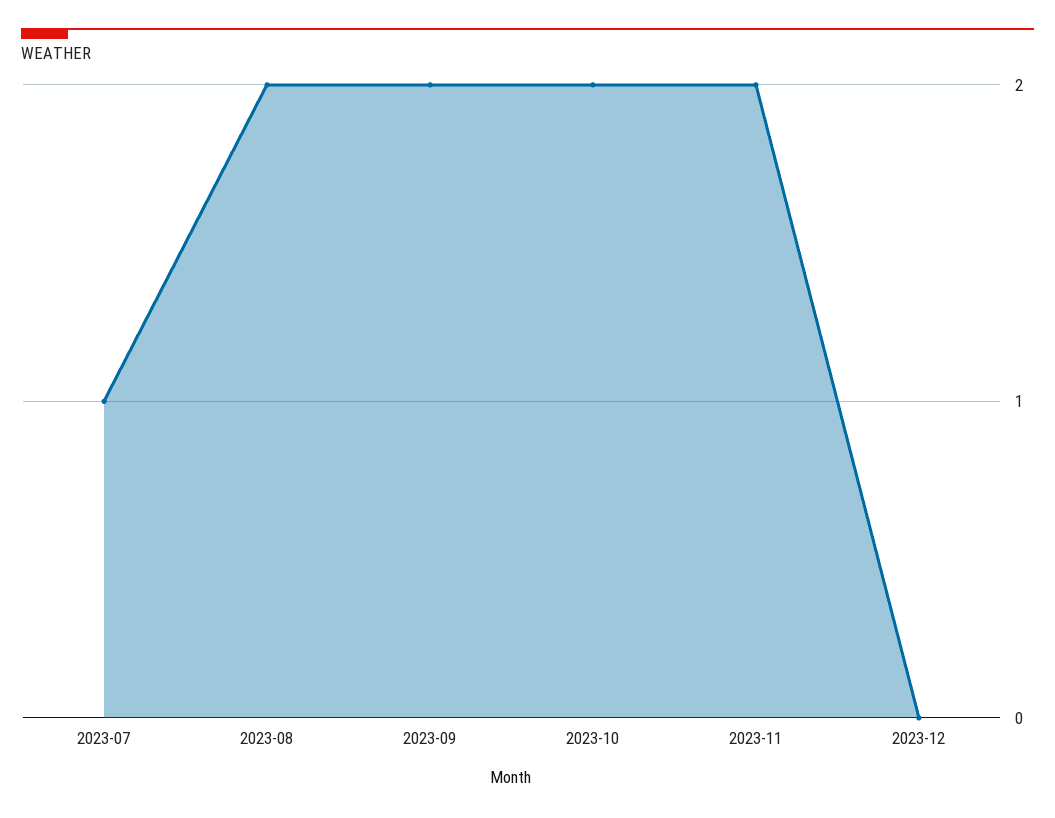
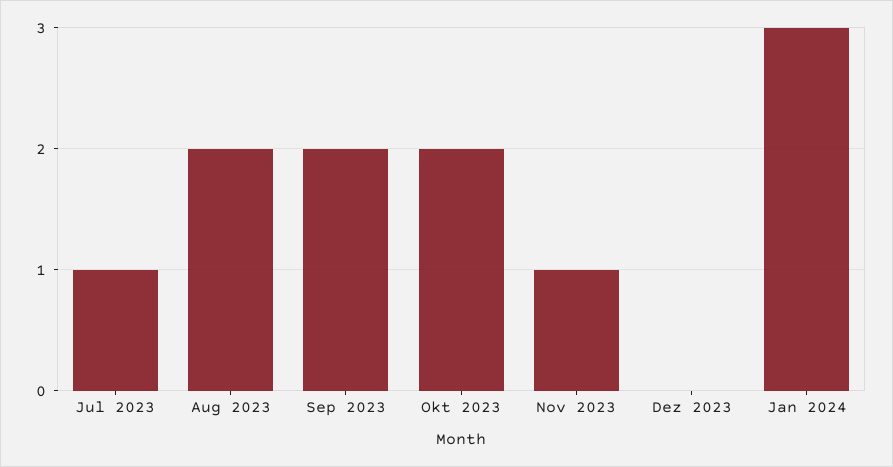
2023-11: 2 -> 1
Jan 2024: none -> 3

